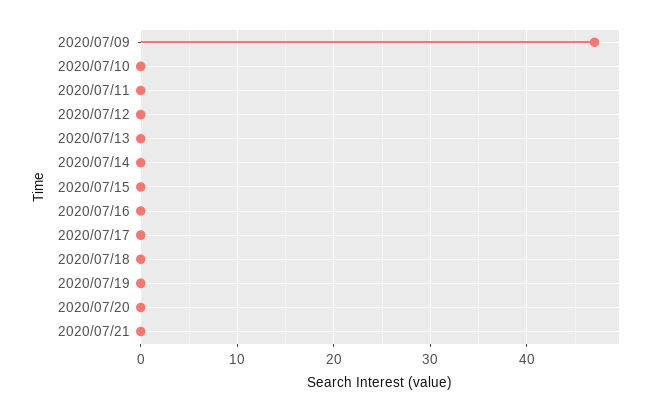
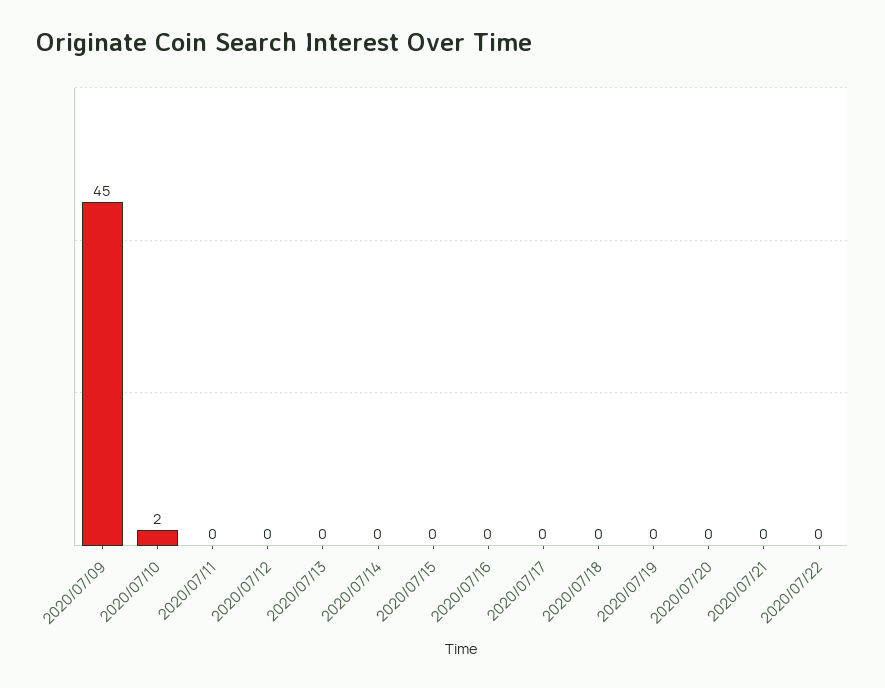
2020/07/09: 47 -> 45
2020/07/10: 0 -> 2
2020/07/22: none -> 0

